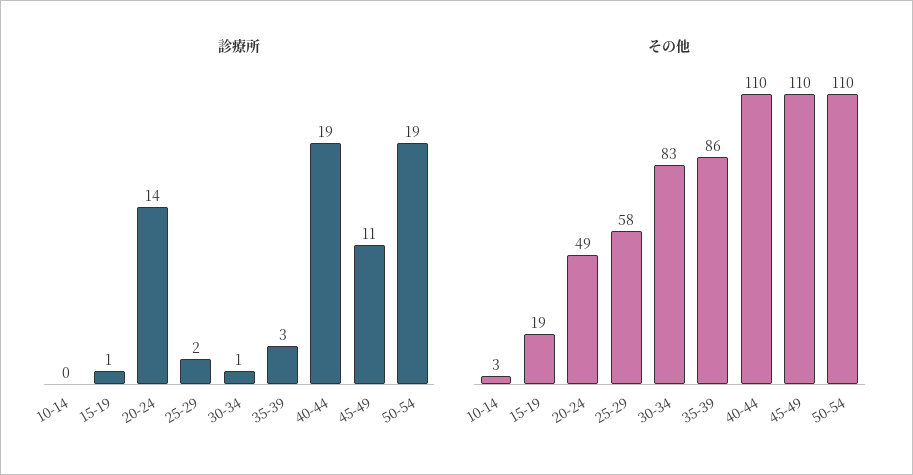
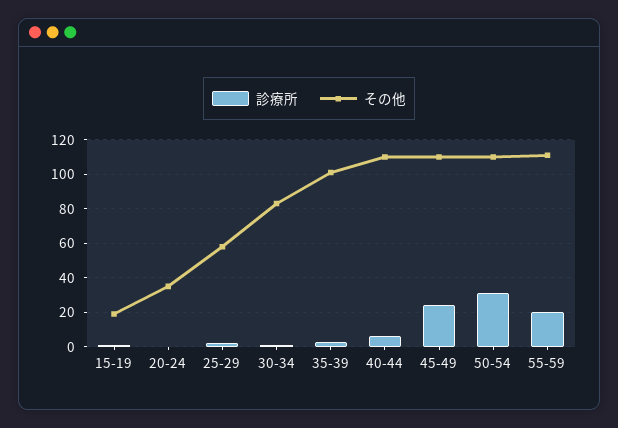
診療所, 10-14: 0 -> none
診療所, 20-24: 14 -> 0
診療所, 40-44: 19 -> 5
診療所, 45-49: 11 -> 25
診療所, 50-54: 19 -> 30
その他, 10-14: 3 -> none
その他, 20-24: 49 -> 35
その他, 35-39: 86 -> 100
診療所, 55-59: none -> 20
その他, 55-59: none -> 110

